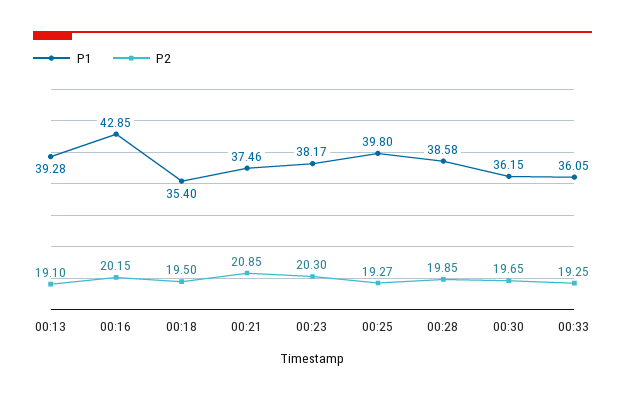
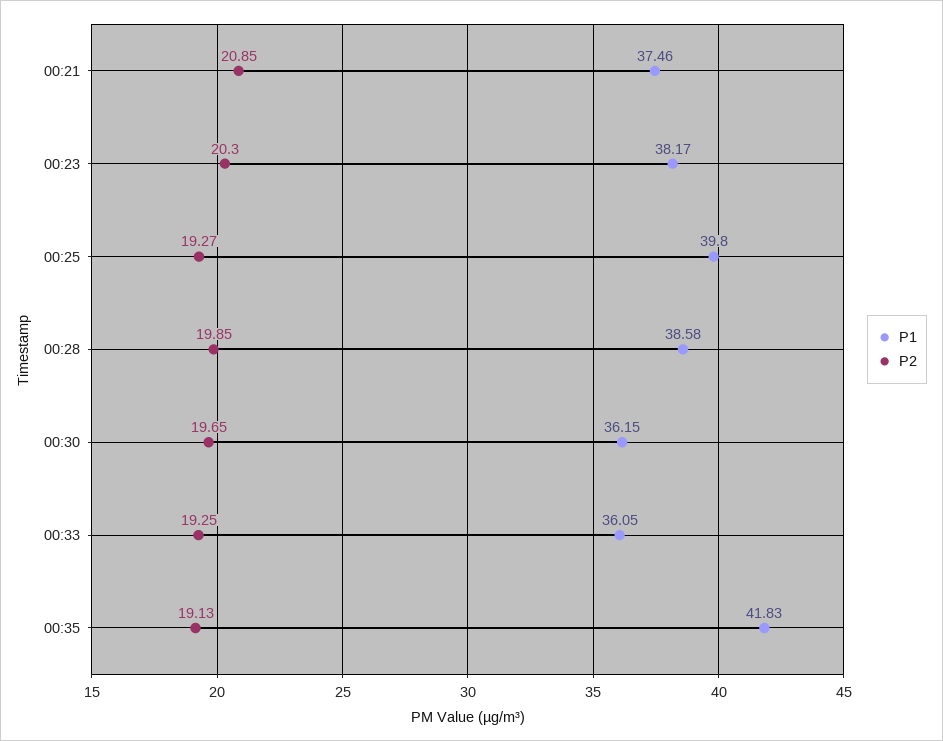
P1, 00:13: 39.28 -> none
P2, 00:13: 19.1 -> none
P1, 00:16: 42.85 -> none
P2, 00:16: 20.15 -> none
P1, 00:18: 35.4 -> none
P2, 00:18: 19.5 -> none
P1, 00:35: none -> 41.83
P2, 00:35: none -> 19.13

